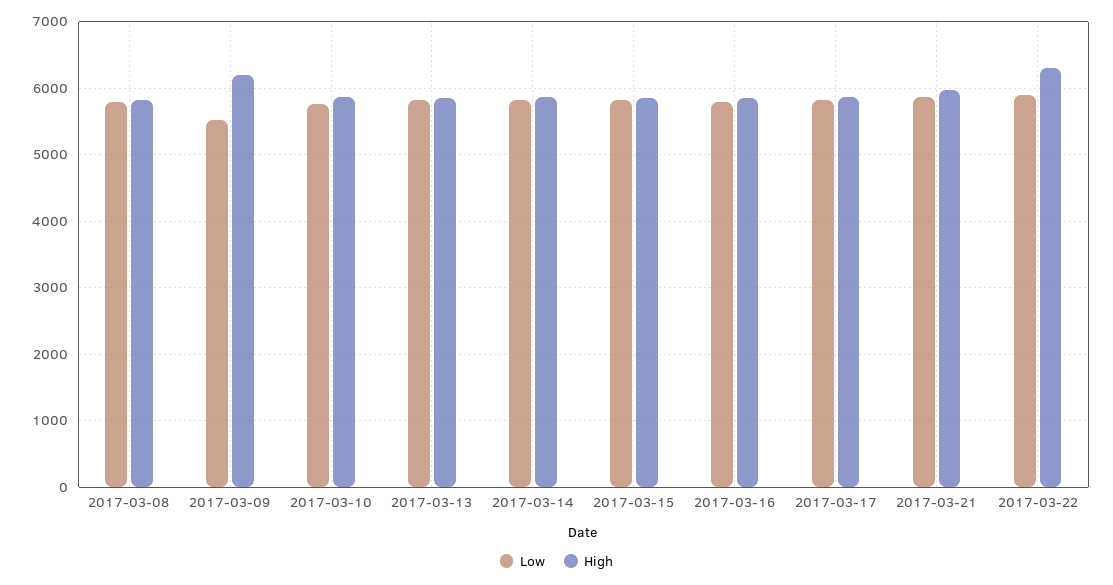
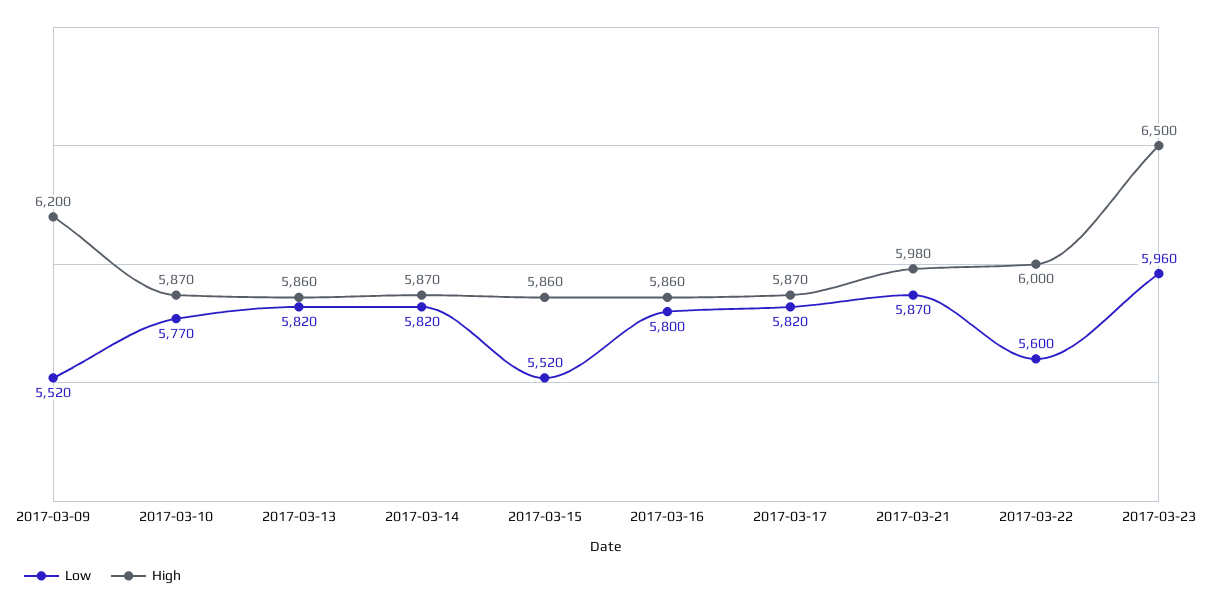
Low, 2017-03-08: 5800 -> none
High, 2017-03-08: 5800 -> none
Low, 2017-03-15: 5800 -> 5520
Low, 2017-03-22: 5900 -> 5600
High, 2017-03-22: 6300 -> 6000
Low, 2017-03-23: none -> 5960
High, 2017-03-23: none -> 6500

